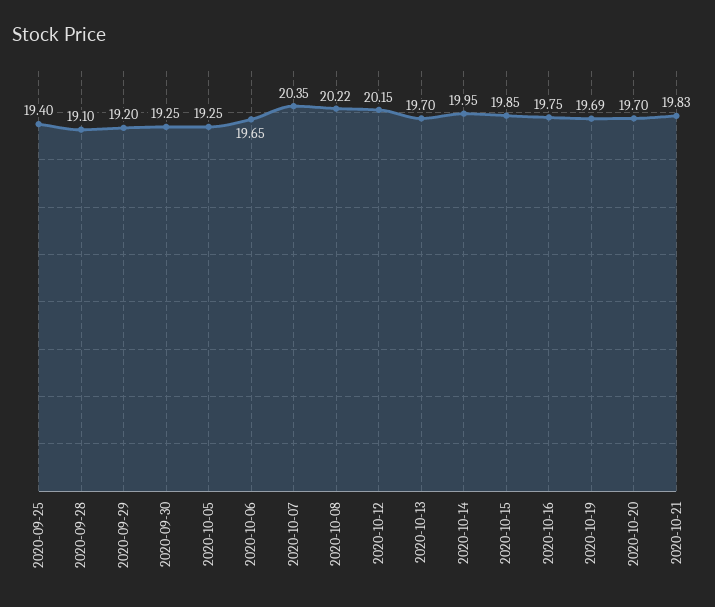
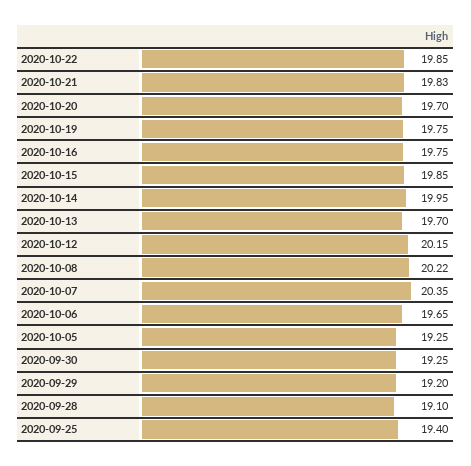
2020-10-19: 19.69 -> 19.75
2020-10-22: none -> 19.85

